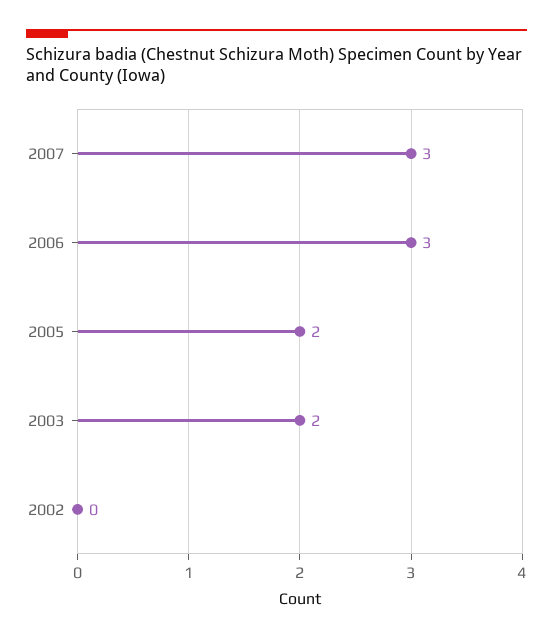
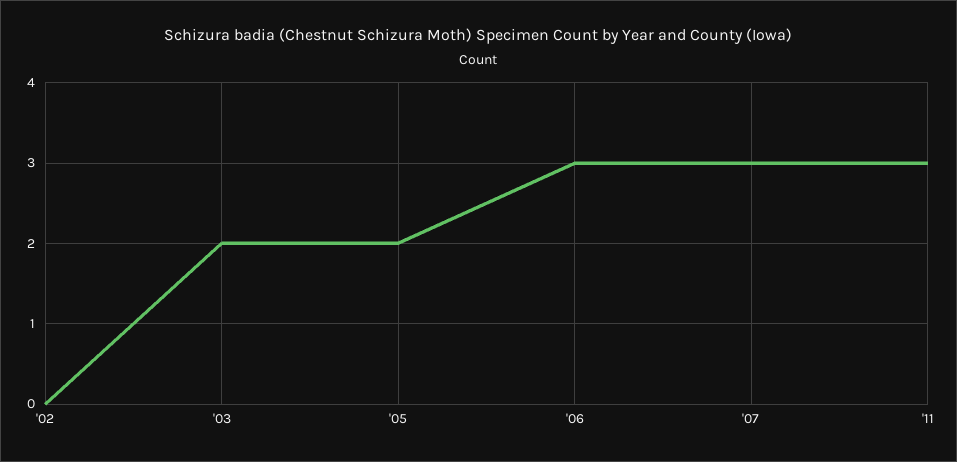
'11: none -> 3

